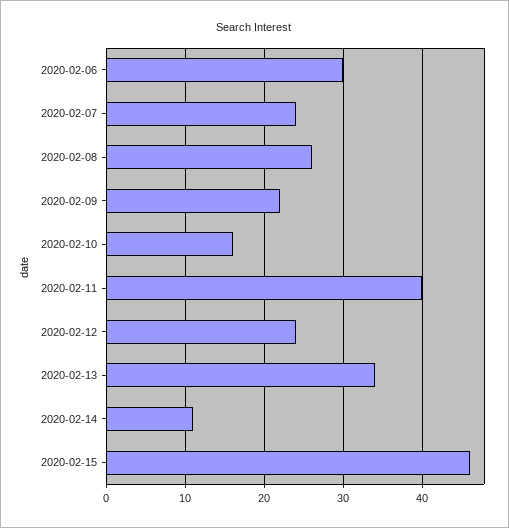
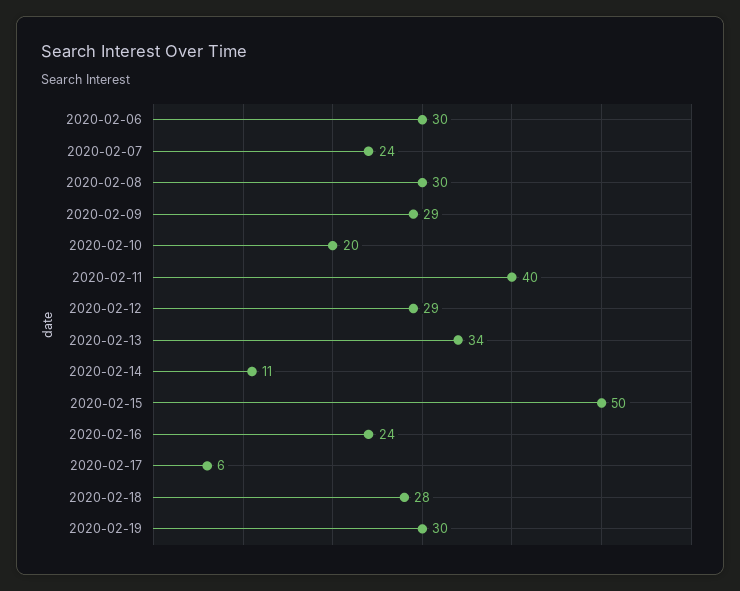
2020-02-08: 26 -> 30
2020-02-09: 22 -> 29
2020-02-10: 16 -> 20
2020-02-12: 24 -> 29
2020-02-15: 46 -> 50
2020-02-16: none -> 24
2020-02-17: none -> 6
2020-02-18: none -> 28
2020-02-19: none -> 30

